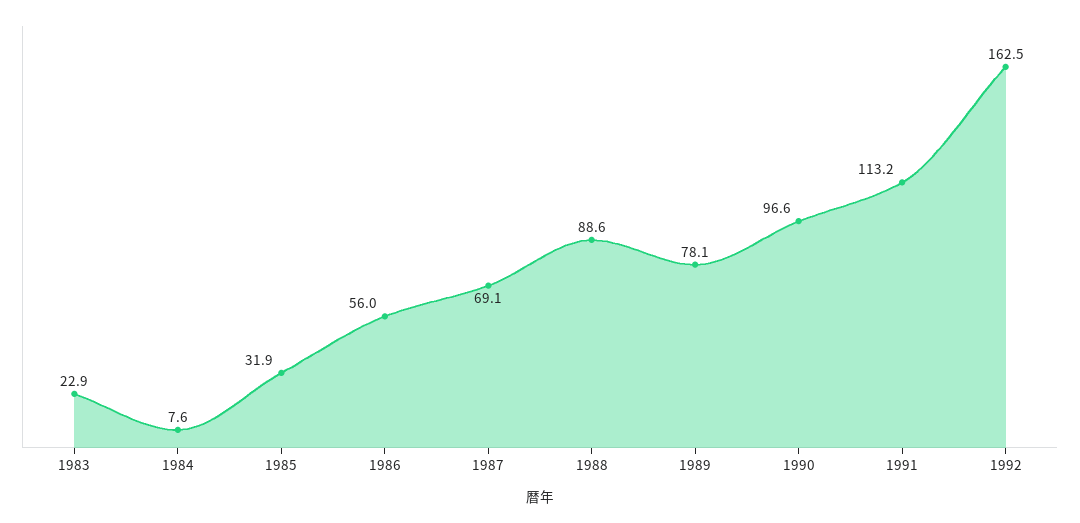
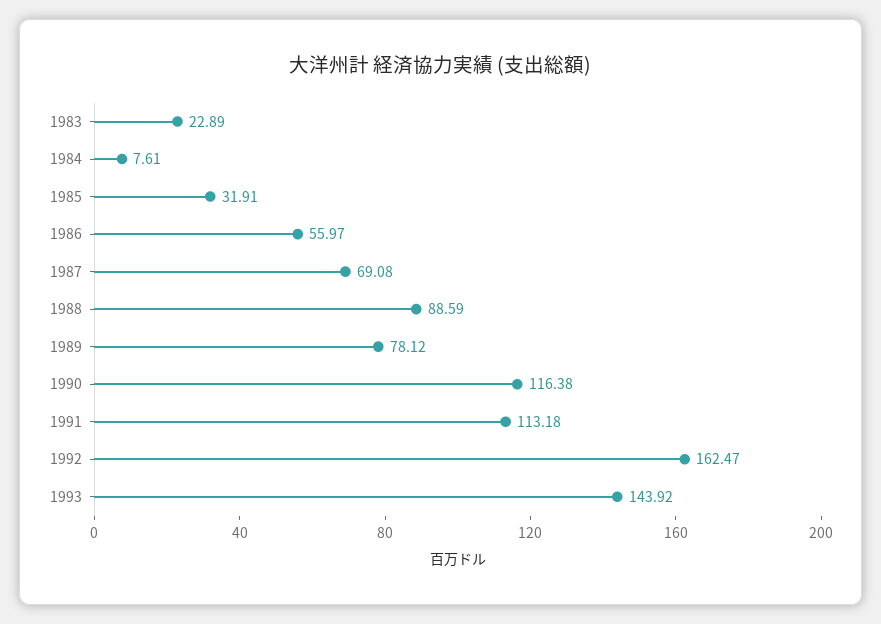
1990: 96.6 -> 116.38
1993: none -> 143.92

